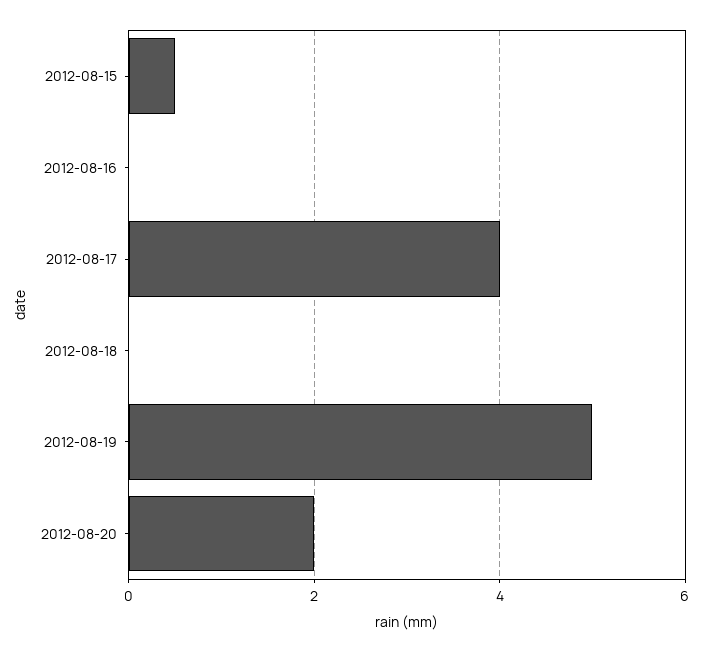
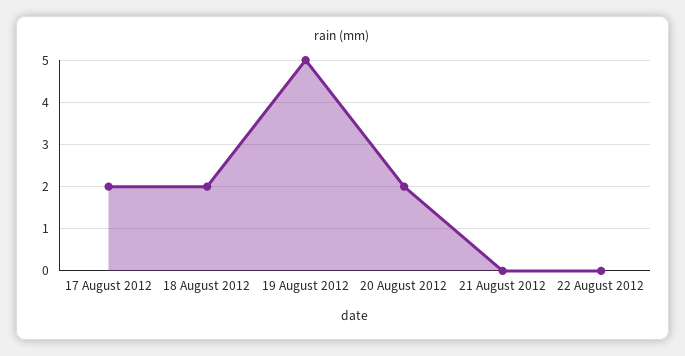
2012-08-15: 0.5 -> none
2012-08-16: 0 -> none
2012-08-17: 4 -> 2
2012-08-18: 0 -> 2
21 August 2012: none -> 0
22 August 2012: none -> 0

